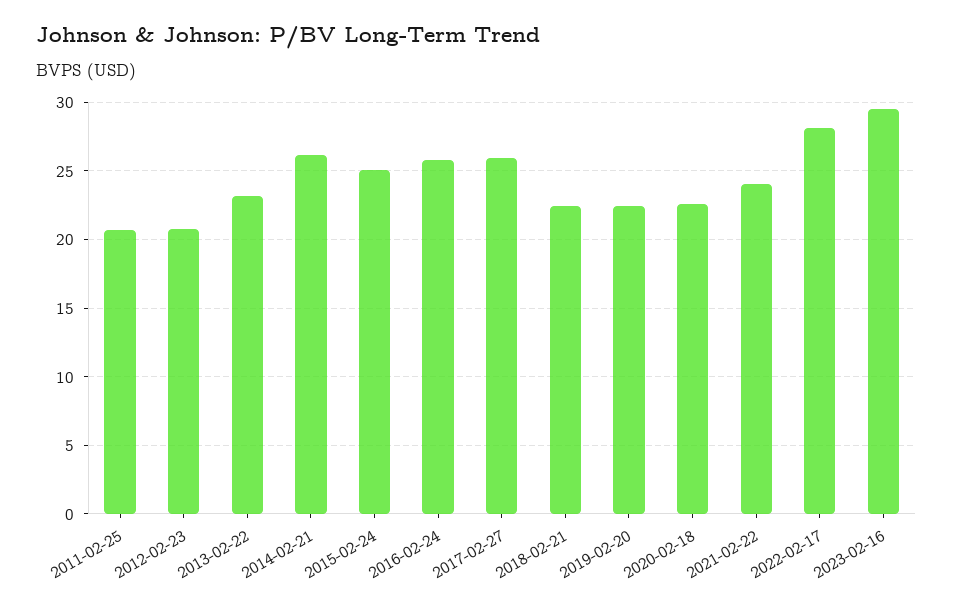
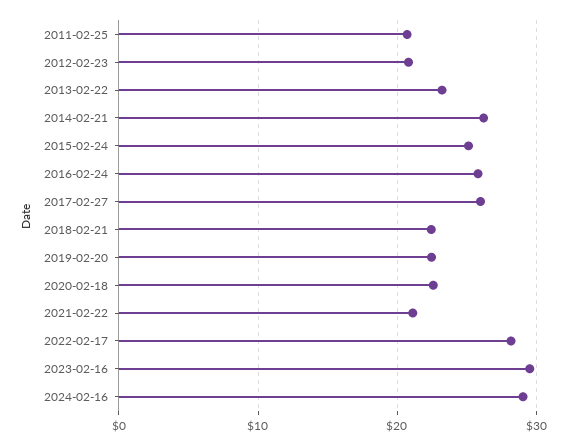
2021-02-22: 24 -> 21
2024-02-16: none -> 29

